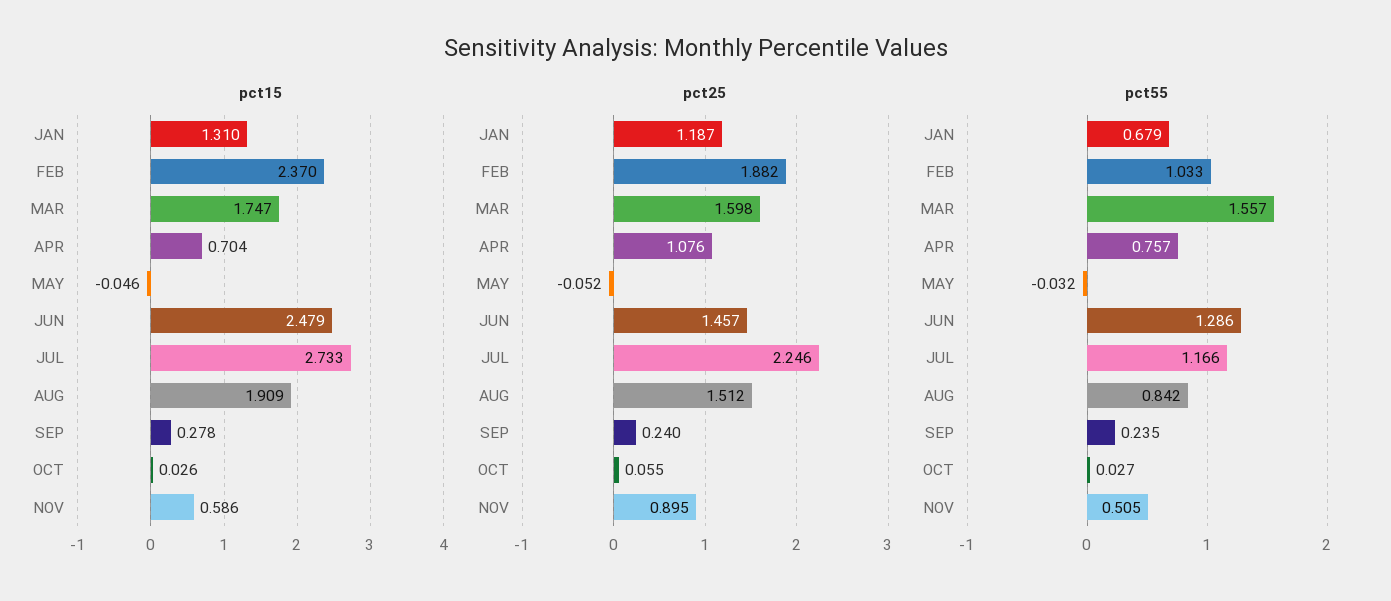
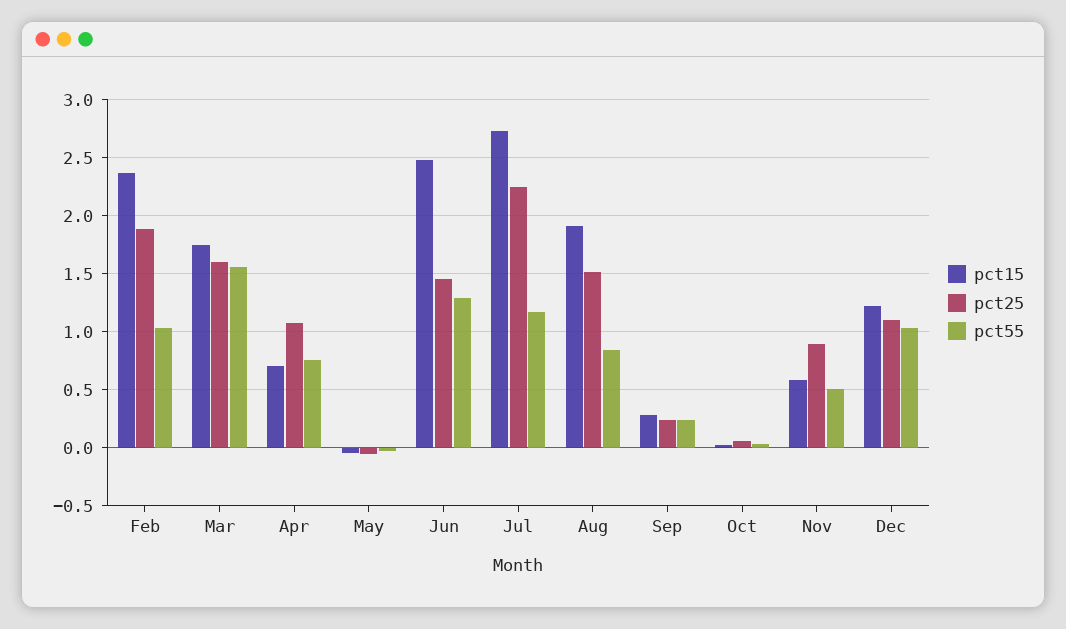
pct15, JAN: 1.31 -> none
pct25, JAN: 1.187 -> none
pct55, JAN: 0.679 -> none
pct15, Dec: none -> 1.2
pct25, Dec: none -> 1.1
pct55, Dec: none -> 1

